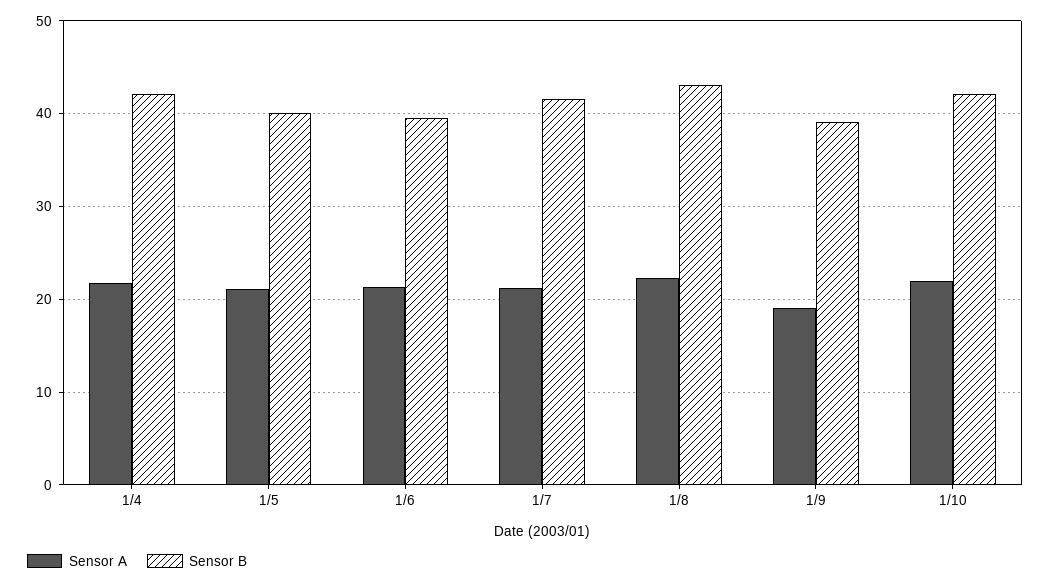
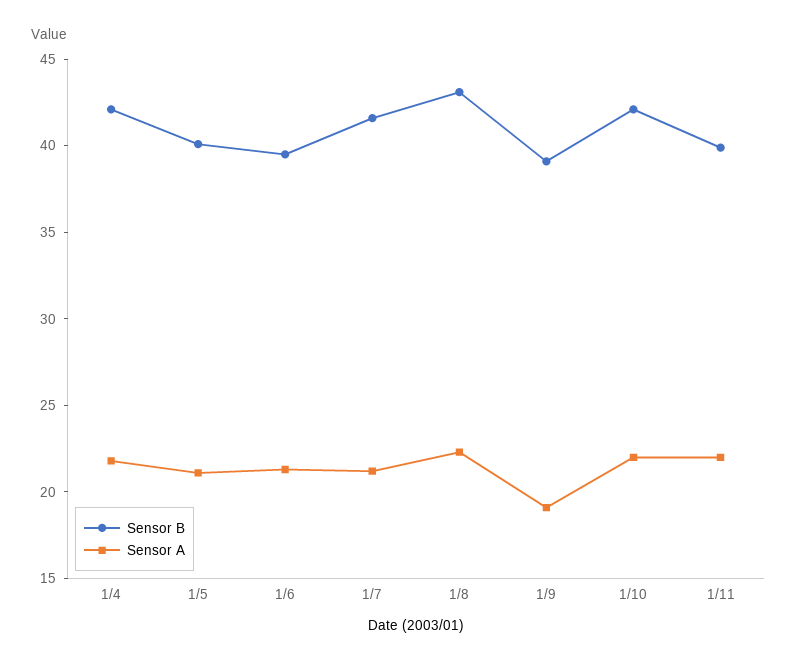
Sensor B, 1/11: none -> 40
Sensor A, 1/11: none -> 22

